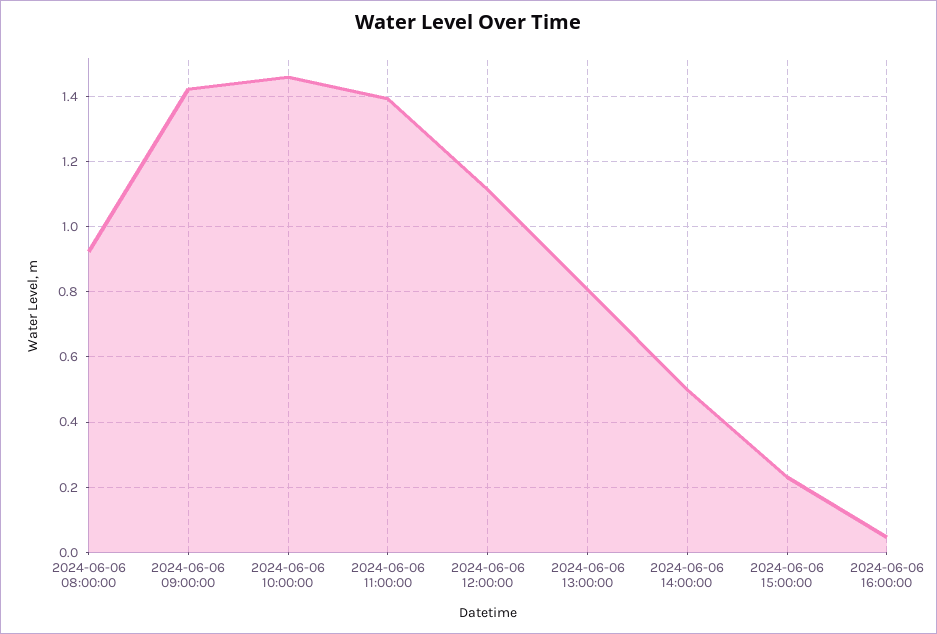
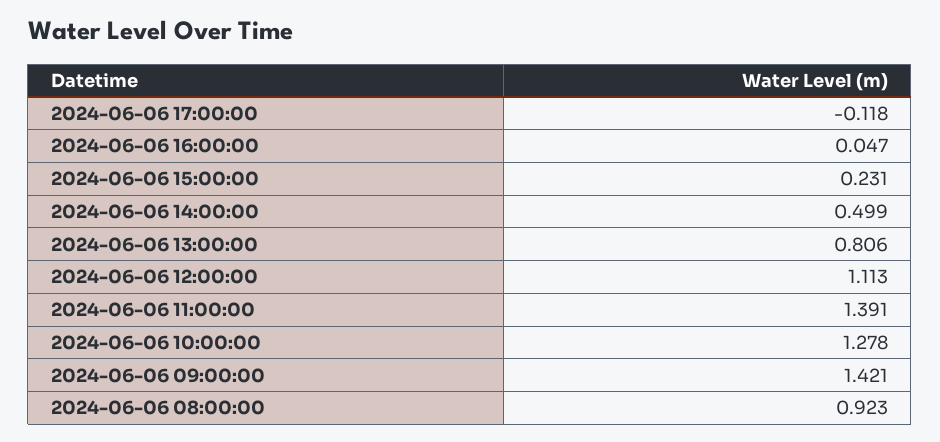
2024-06-06 10:00:00: 1.46 -> 1.278
2024-06-06 17:00:00: none -> -0.118

